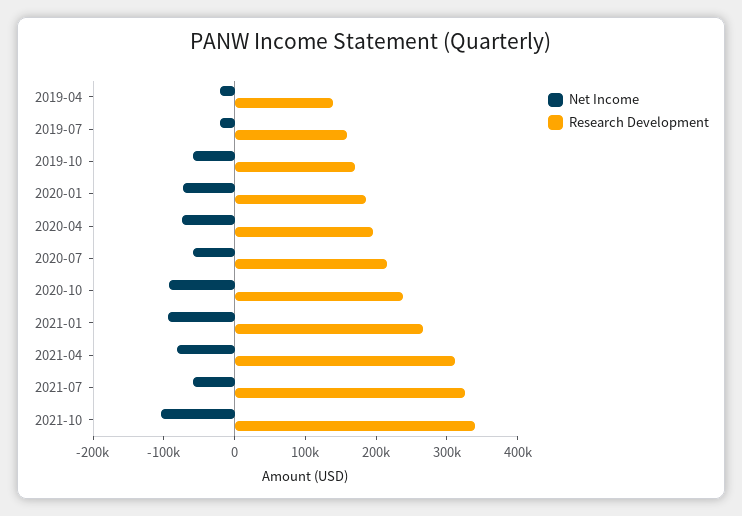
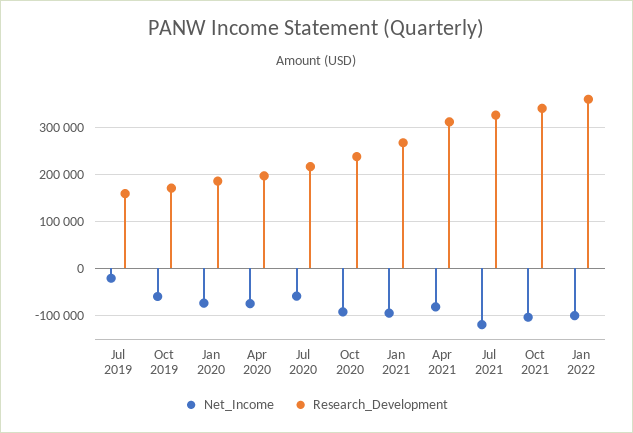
Net Income, 2019-04: -20000 -> none
Research Development, 2019-04: 140000 -> none
Net Income, 2021-07: -60000 -> -120000
Net Income, Jan 2022: none -> -100000
Research Development, Jan 2022: none -> 360000

